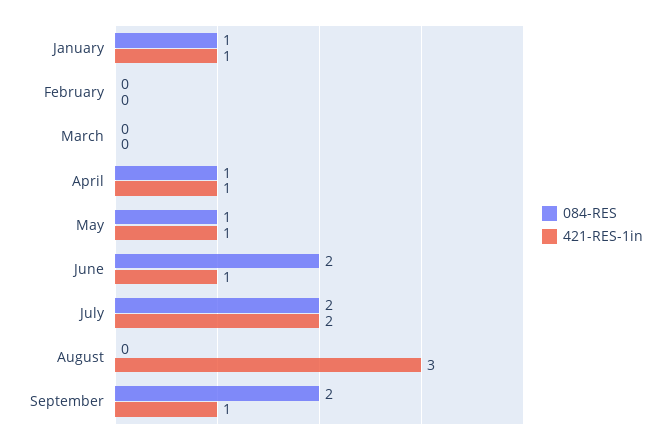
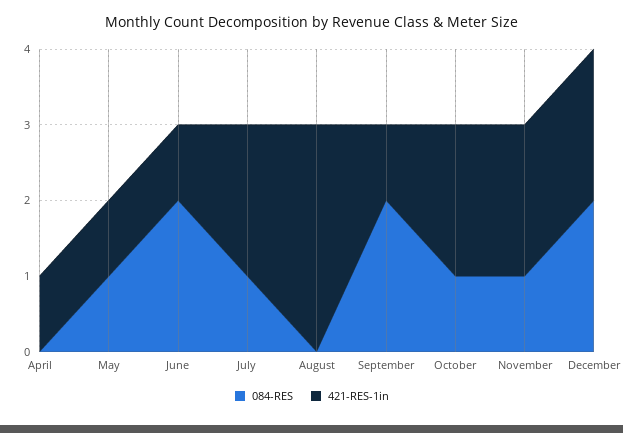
084-RES, January: 1 -> none
421-RES-1in, January: 1 -> none
084-RES, February: 0 -> none
421-RES-1in, February: 0 -> none
084-RES, March: 0 -> none
421-RES-1in, March: 0 -> none
084-RES, April: 1 -> 0
084-RES, July: 2 -> 1
084-RES, October: none -> 1
421-RES-1in, October: none -> 2
084-RES, November: none -> 1
421-RES-1in, November: none -> 2
084-RES, December: none -> 2
421-RES-1in, December: none -> 2

